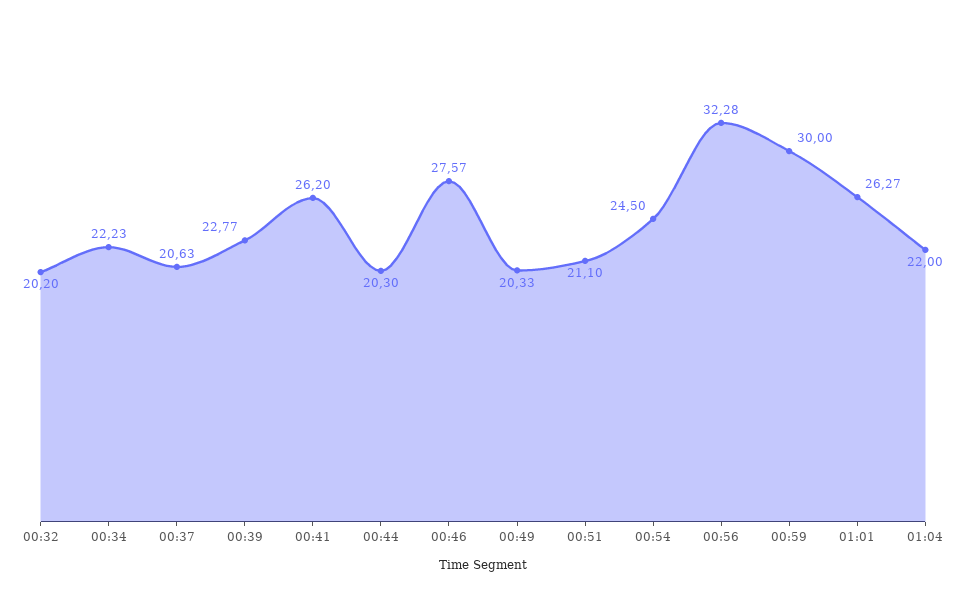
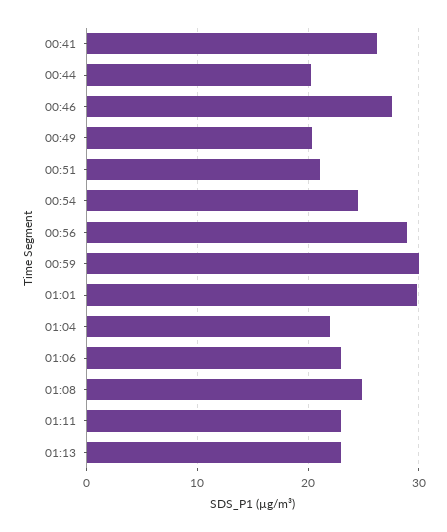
00:32: 20.2 -> none
00:34: 22.23 -> none
00:37: 20.63 -> none
00:39: 22.77 -> none
00:56: 32.28 -> 29
01:01: 26.27 -> 30
01:06: none -> 23
01:08: none -> 25
01:11: none -> 23
01:13: none -> 23

